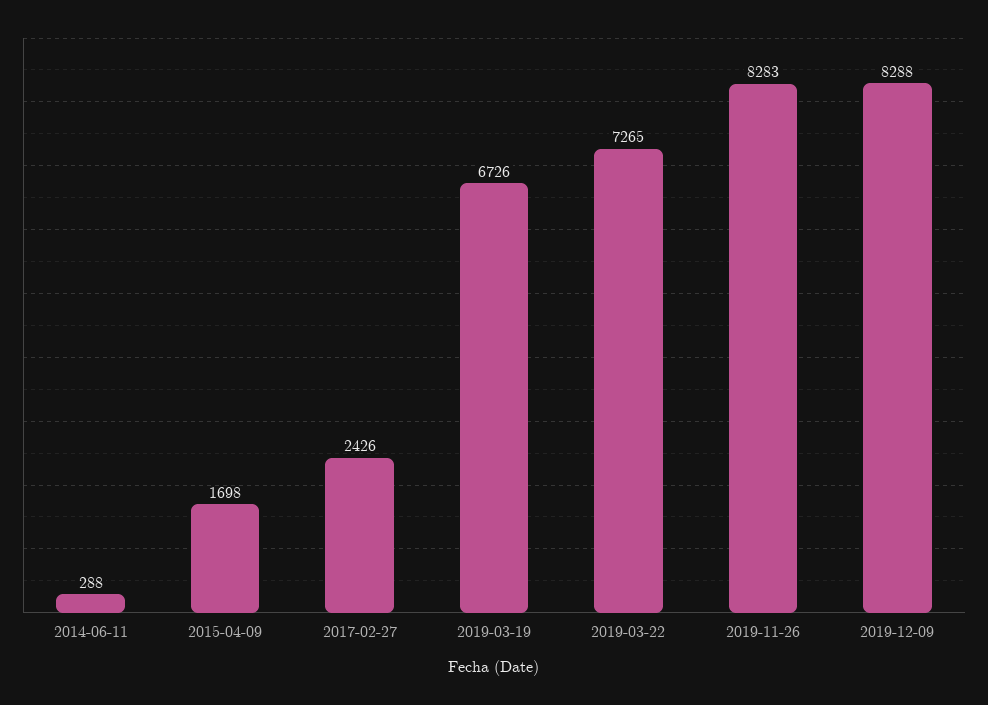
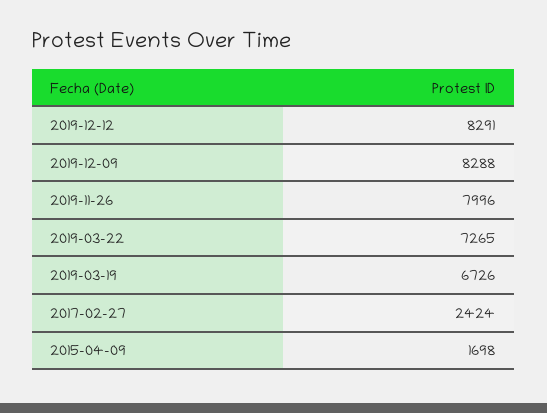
2014-06-11: 288 -> none
2017-02-27: 2426 -> 2424
2019-11-26: 8283 -> 7996
2019-12-12: none -> 8291

